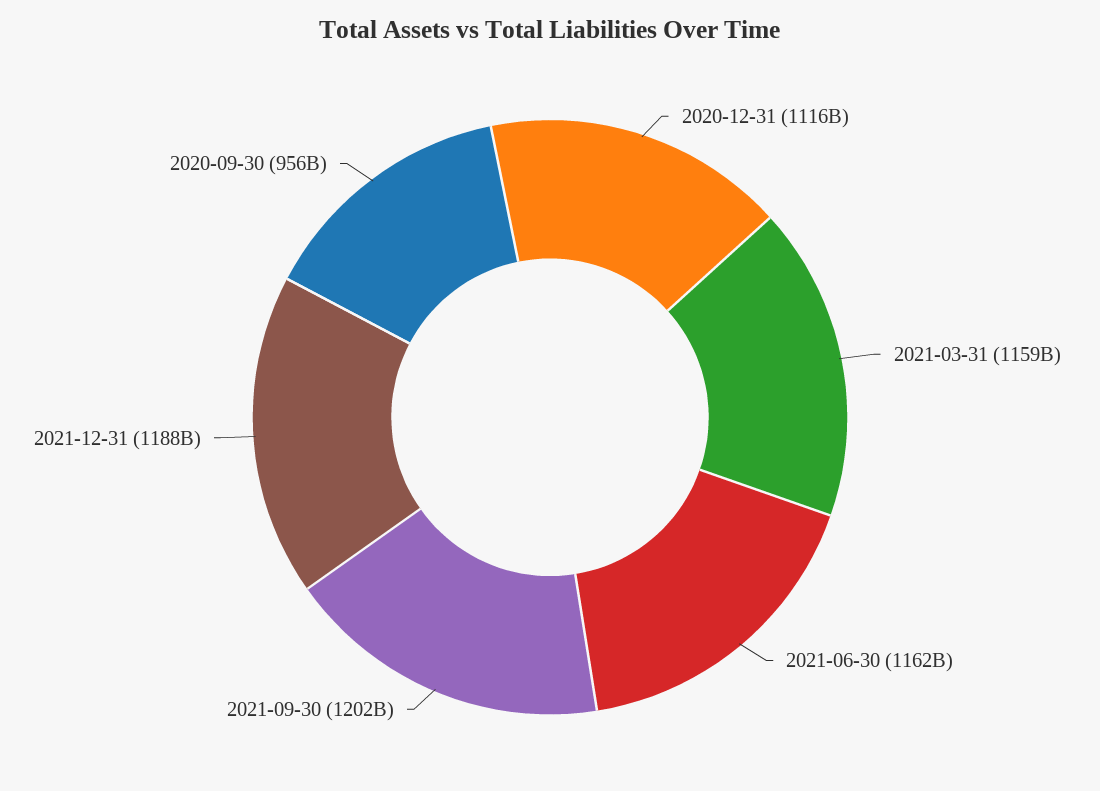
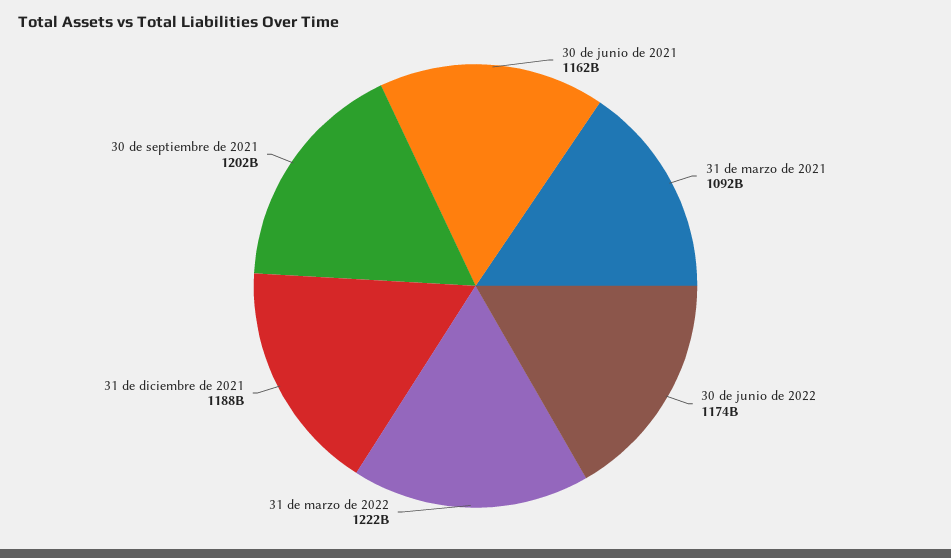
2020-12-31: 1116000000000 -> none
2021-03-31: 1159000000000 -> 1092000000000
2020-09-30: 956000000000 -> none
30 de junio de 2022: none -> 1174000000000
31 de marzo de 2022: none -> 1222000000000

